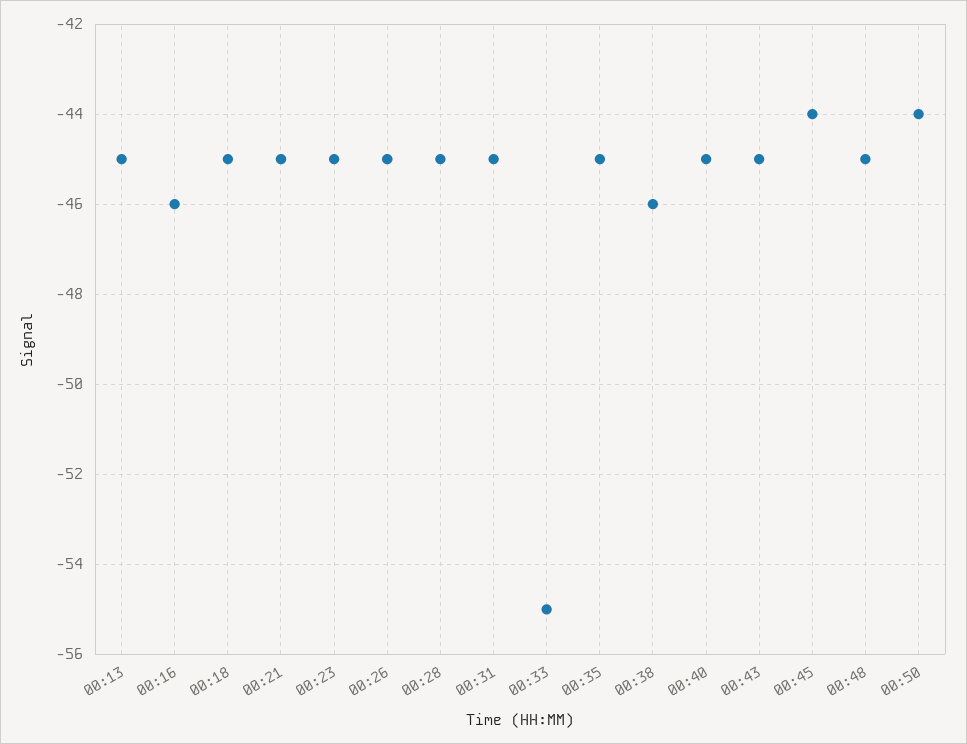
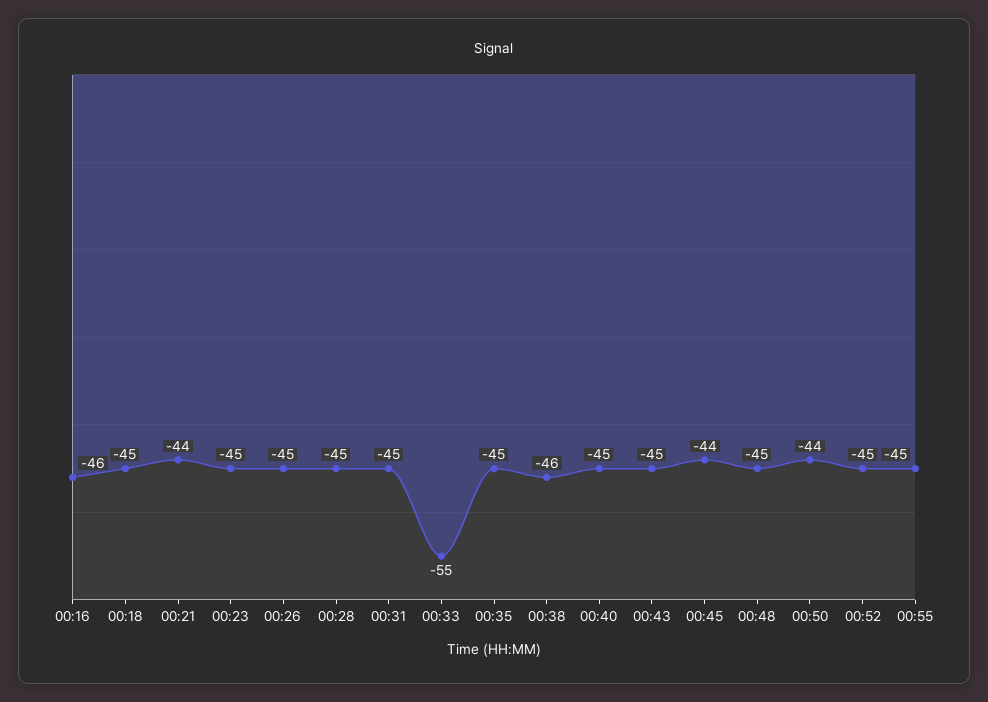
00:13: -45 -> none
00:21: -45 -> -44
00:52: none -> -45
00:55: none -> -45

